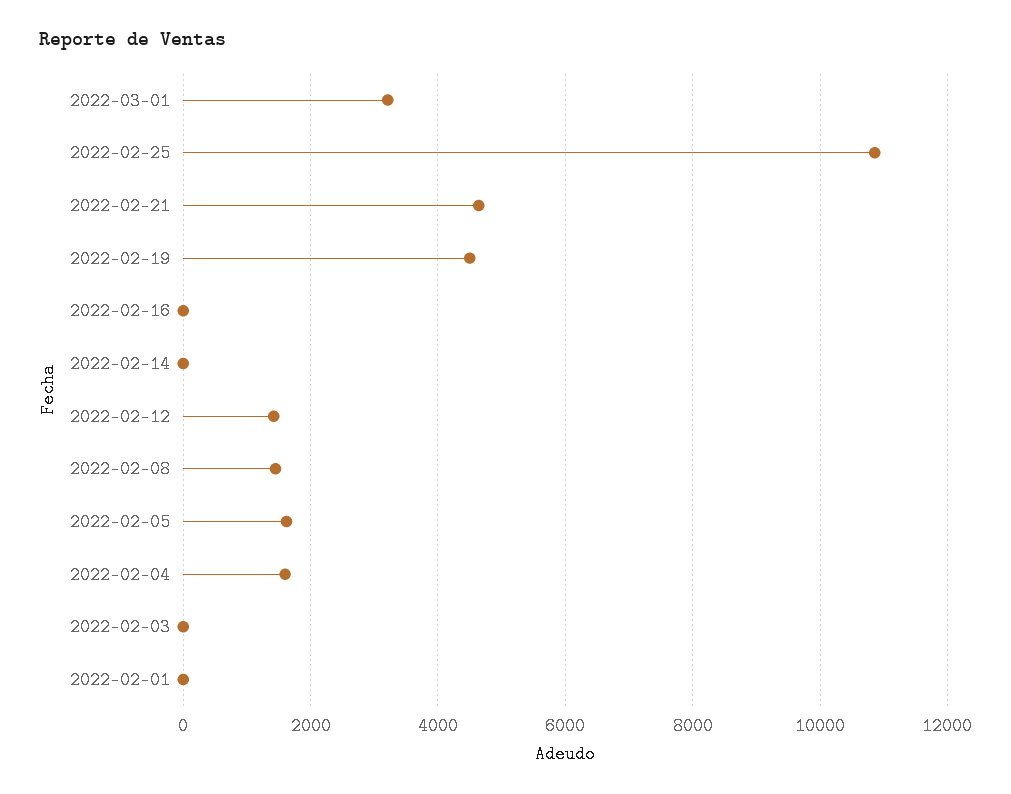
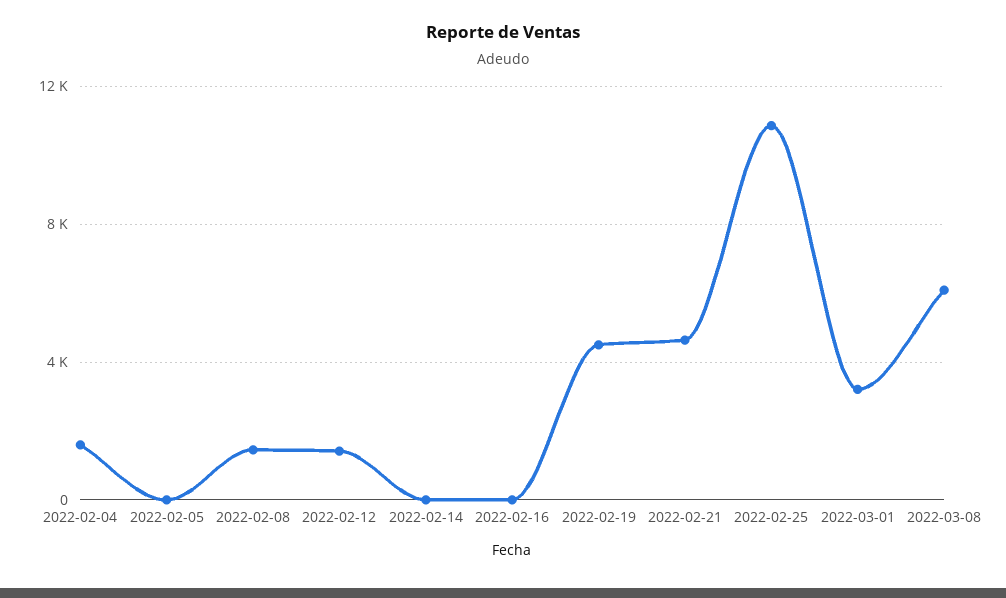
2022-02-05: 1600 -> 0
2022-02-03: 0 -> none
2022-02-01: 0 -> none
2022-03-08: none -> 6000

